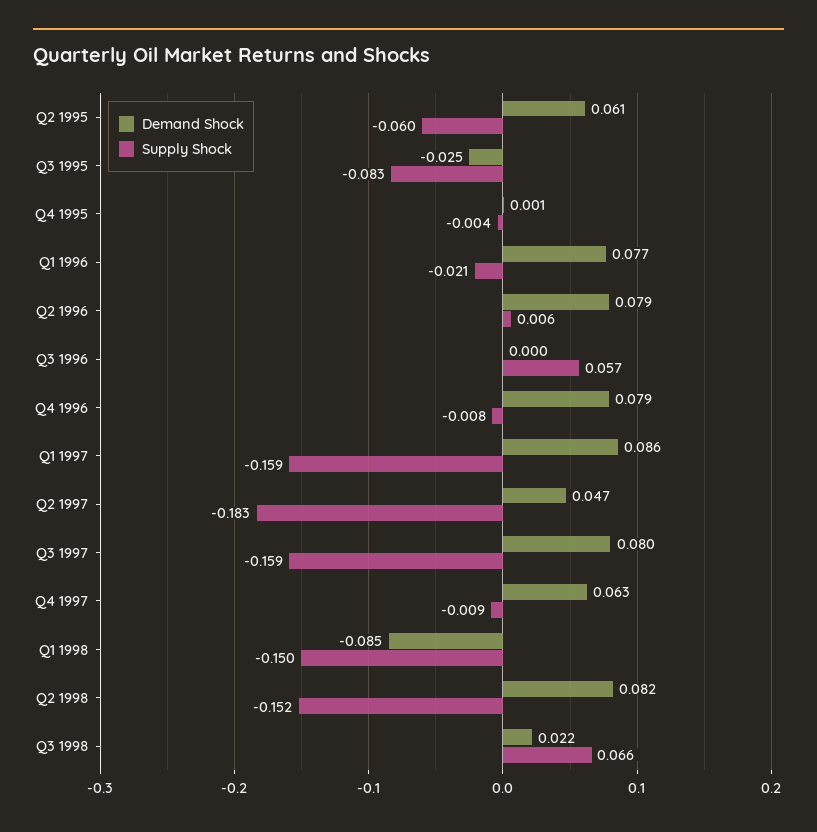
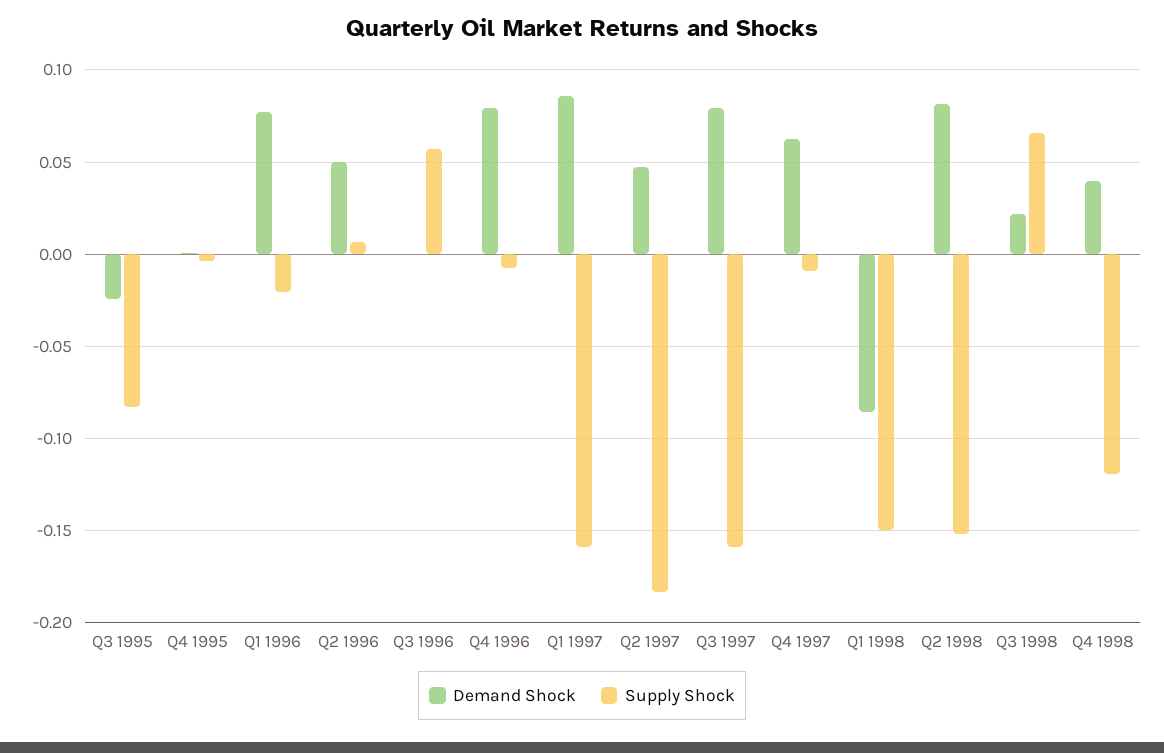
Demand Shock, Q2 1995: 0.061 -> none
Supply Shock, Q2 1995: -0.06 -> none
Demand Shock, Q2 1996: 0.079 -> 0.05
Demand Shock, Q4 1998: none -> 0.04
Supply Shock, Q4 1998: none -> -0.12

